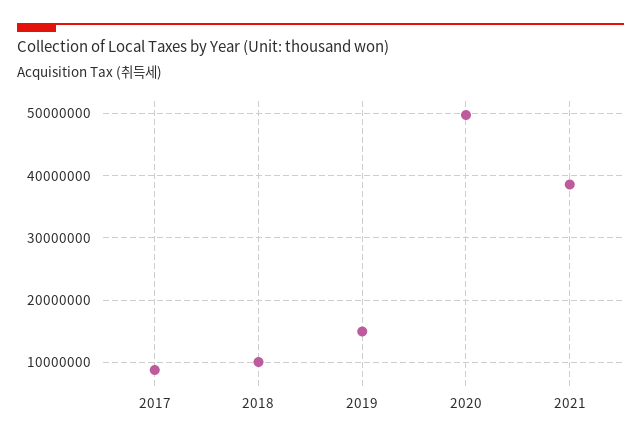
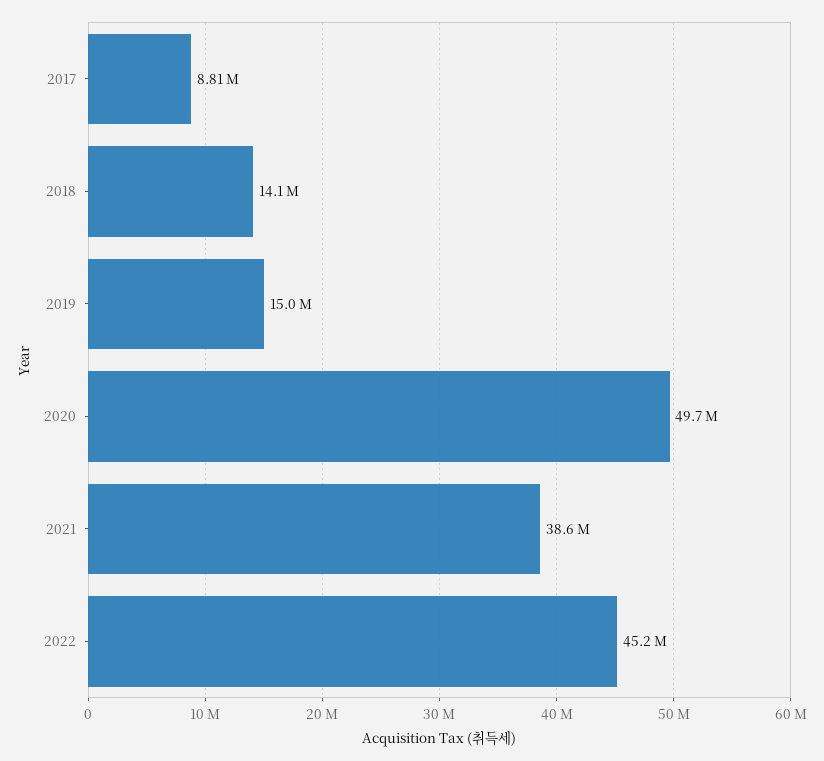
2018: 10000000 -> 14100000
2022: none -> 45200000

